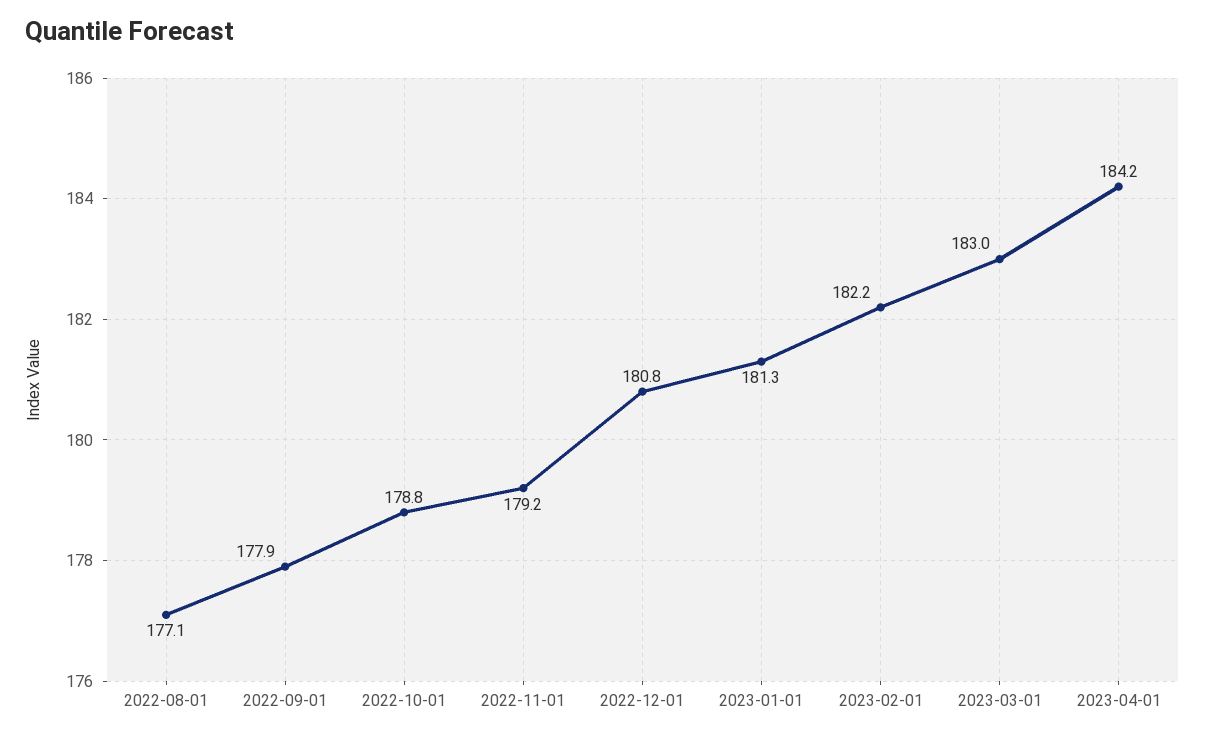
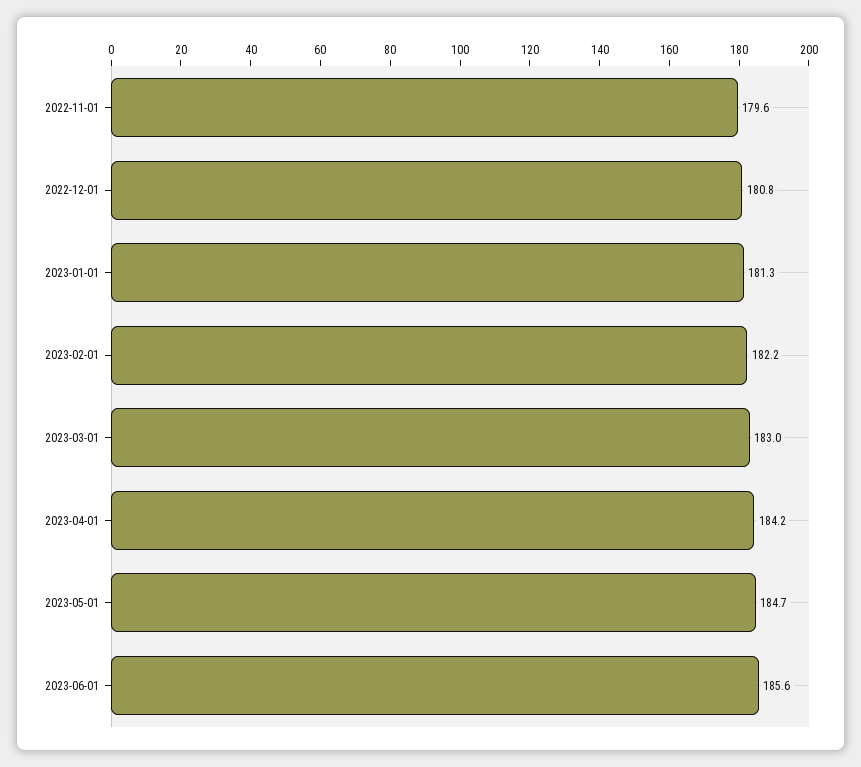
2022-08-01: 177.1 -> none
2022-09-01: 177.9 -> none
2022-10-01: 178.8 -> none
2022-11-01: 179.2 -> 179.6
2023-05-01: none -> 184.7
2023-06-01: none -> 185.6

